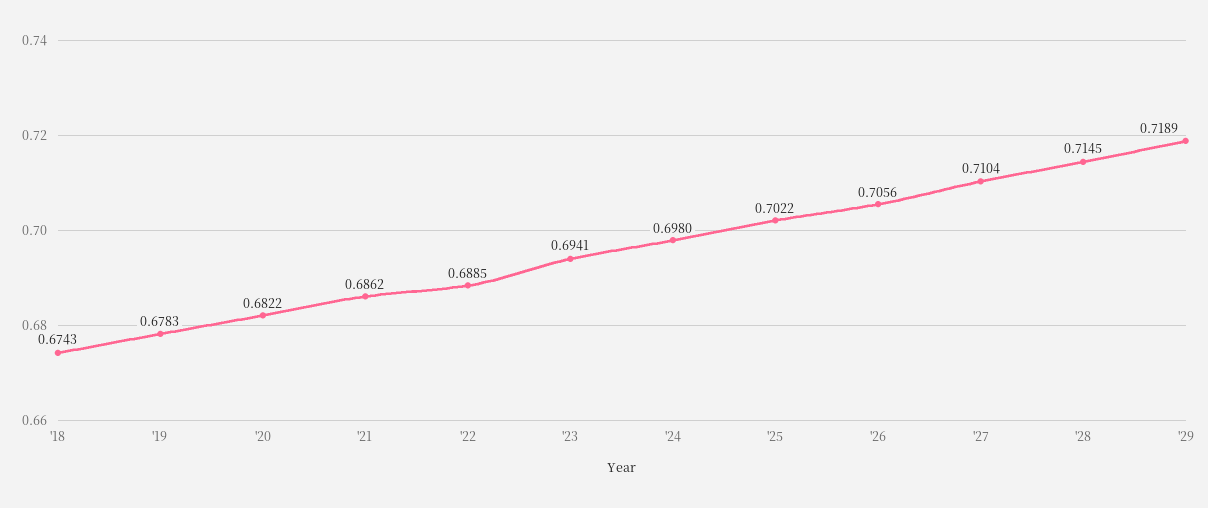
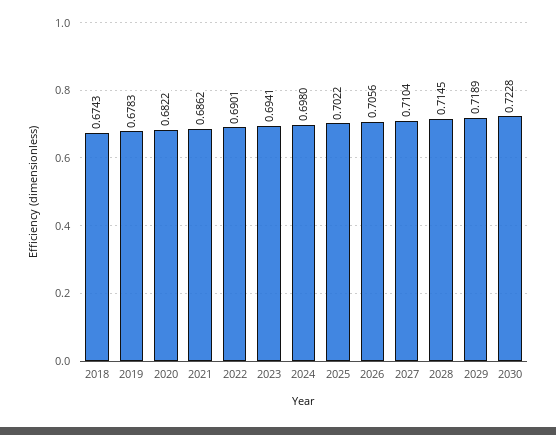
'22: 0.6885 -> 0.6901
2030: none -> 0.7228

